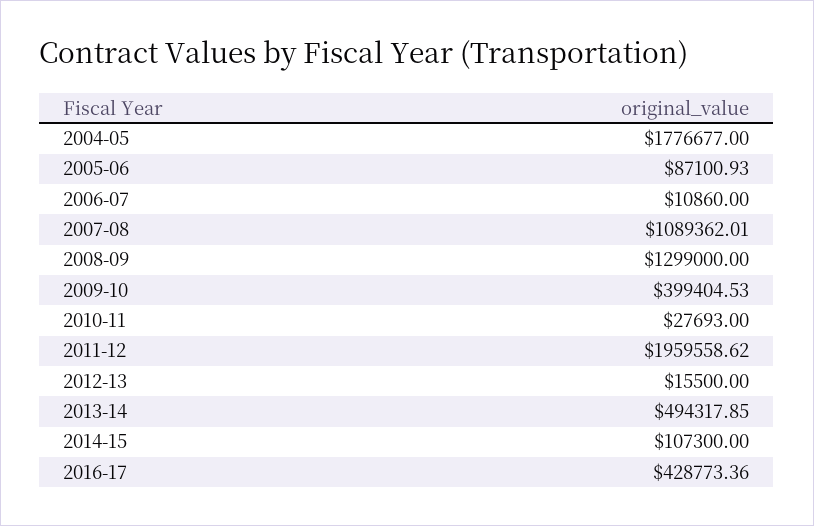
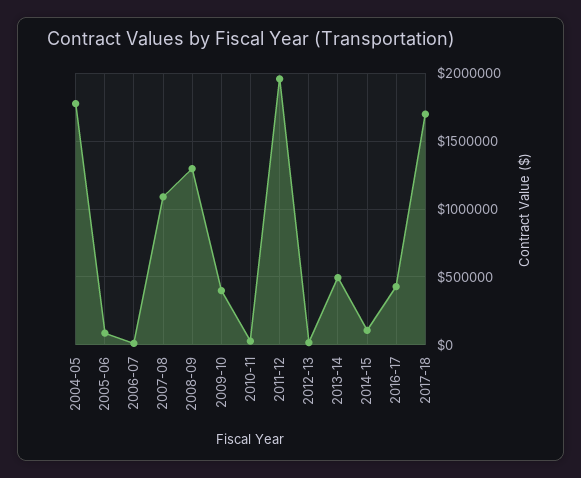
2017-18: none -> 1700000

